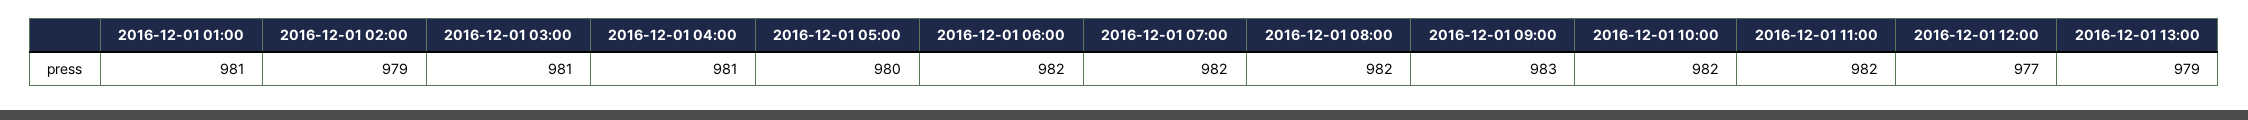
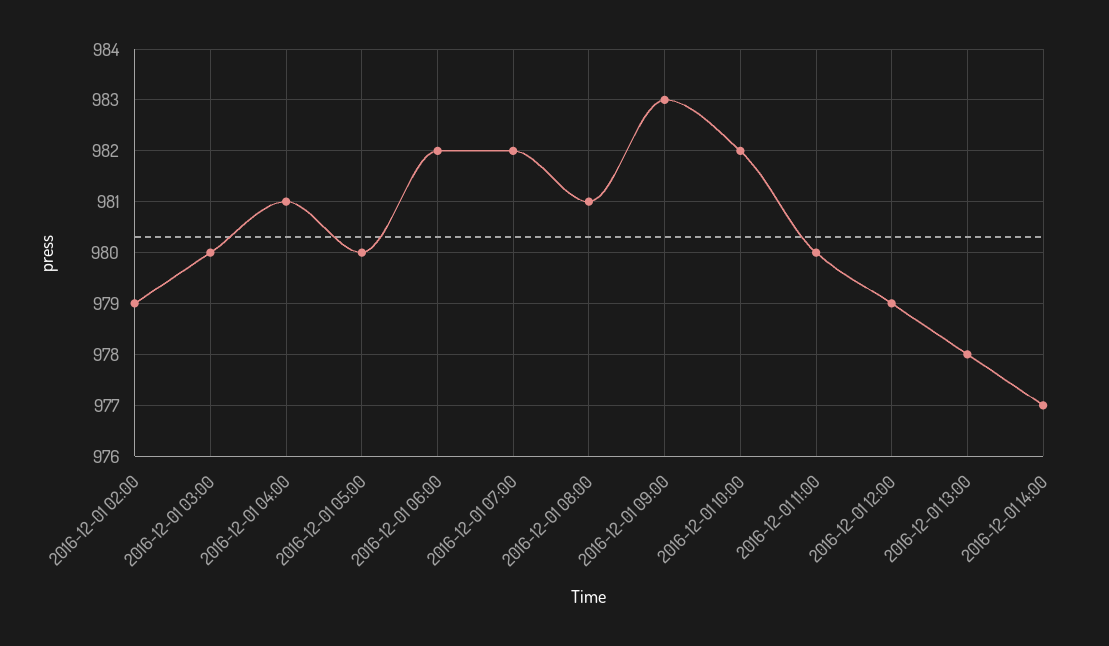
2016-12-01 01:00: 981 -> none
2016-12-01 03:00: 981 -> 980
2016-12-01 08:00: 982 -> 981
2016-12-01 11:00: 982 -> 980
2016-12-01 12:00: 977 -> 979
2016-12-01 13:00: 979 -> 978
2016-12-01 14:00: none -> 977

